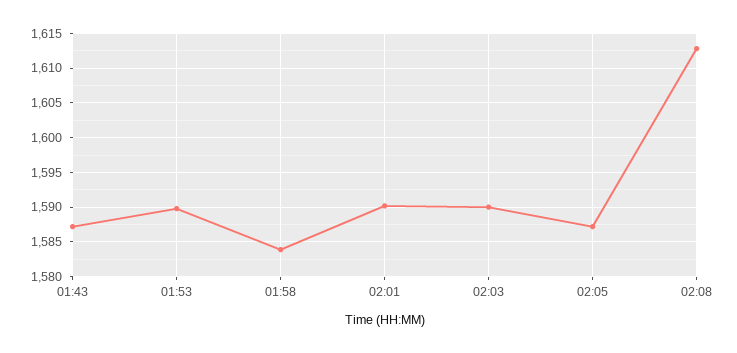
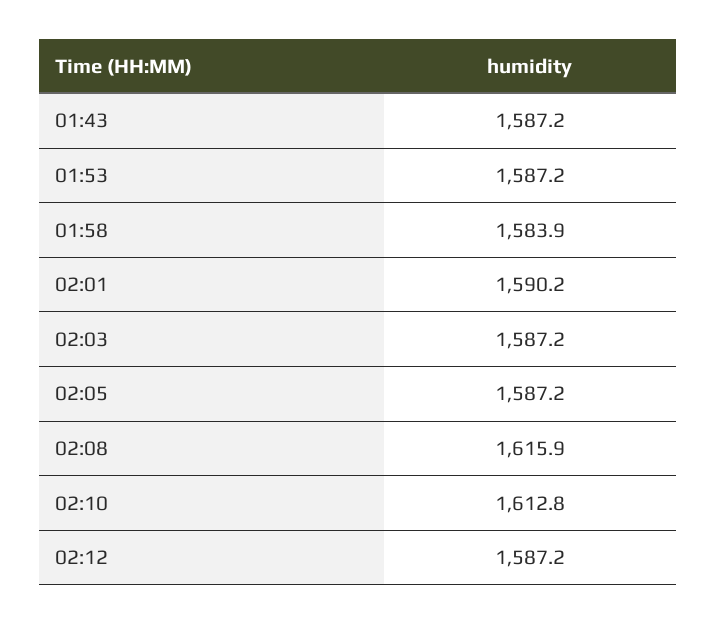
01:53: 1590 -> 1587.2
02:03: 1590 -> 1587.2
02:08: 1613 -> 1615.9
02:10: none -> 1612.8
02:12: none -> 1587.2

